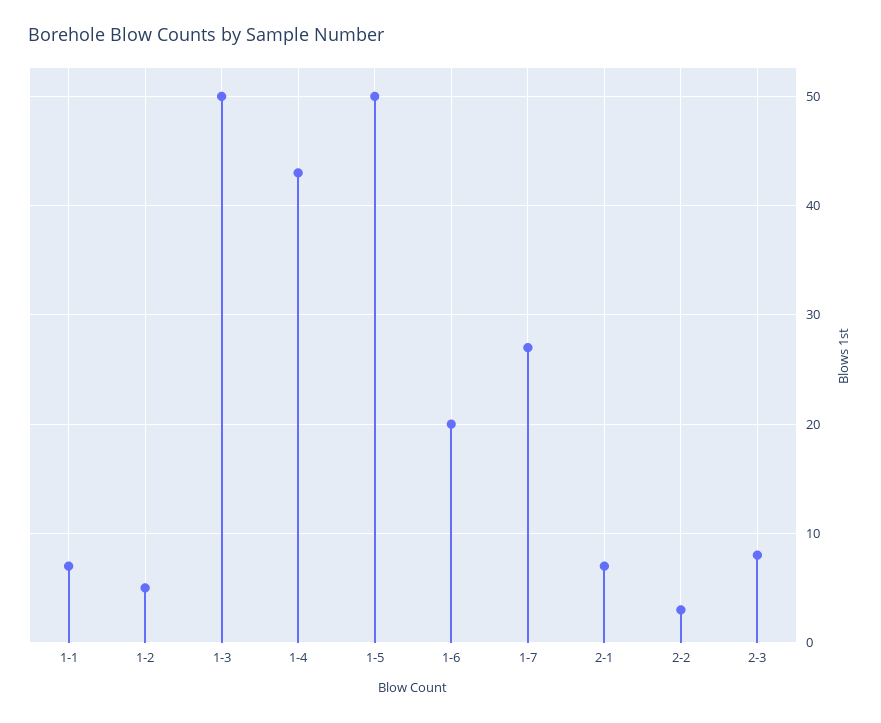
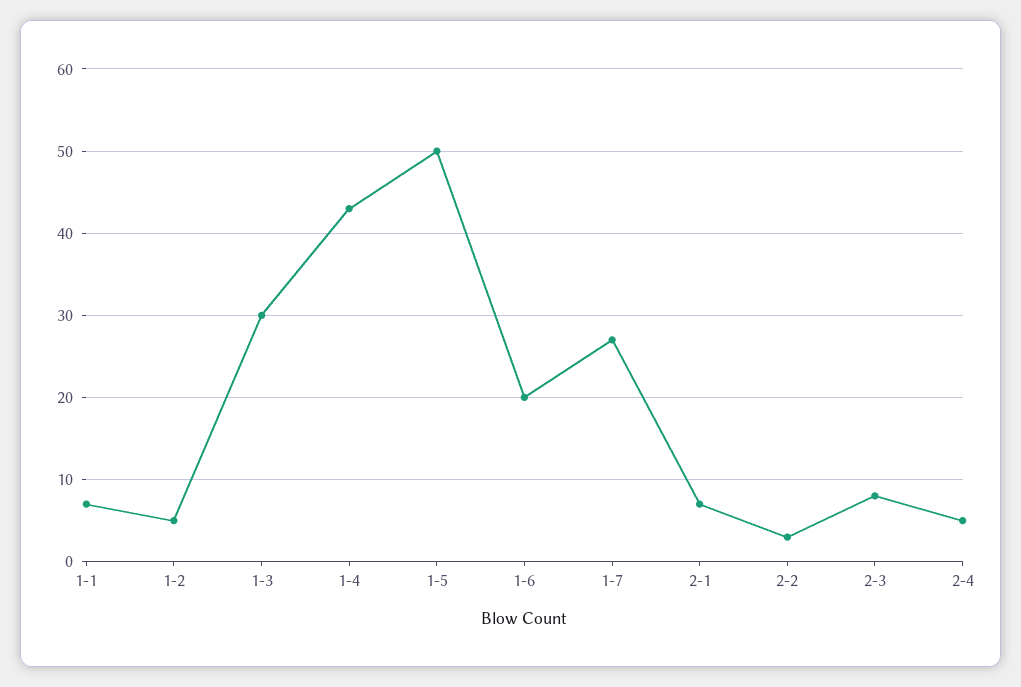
1-3: 50 -> 30
2-4: none -> 5

